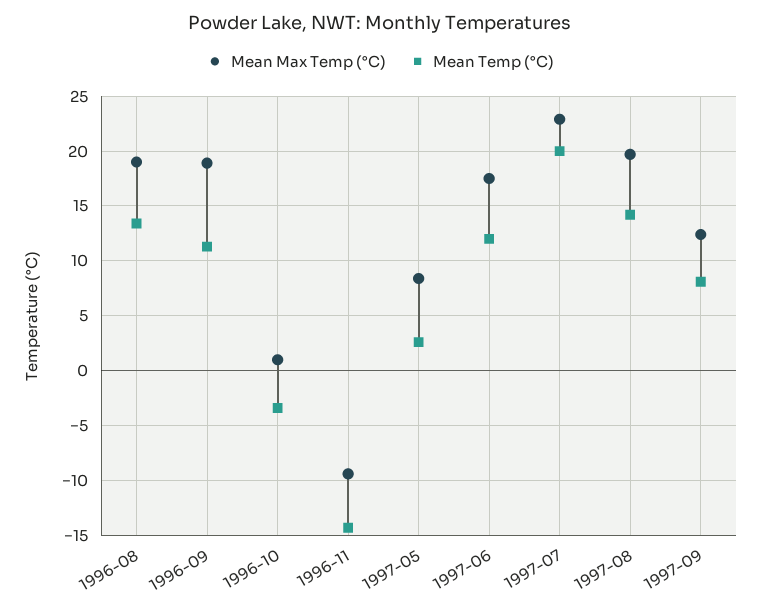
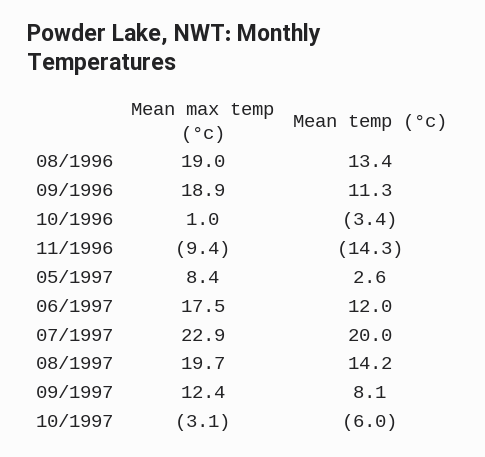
Mean Max Temp (°C), 10/1997: none -> -3.1
Mean Temp (°C), 10/1997: none -> -6

